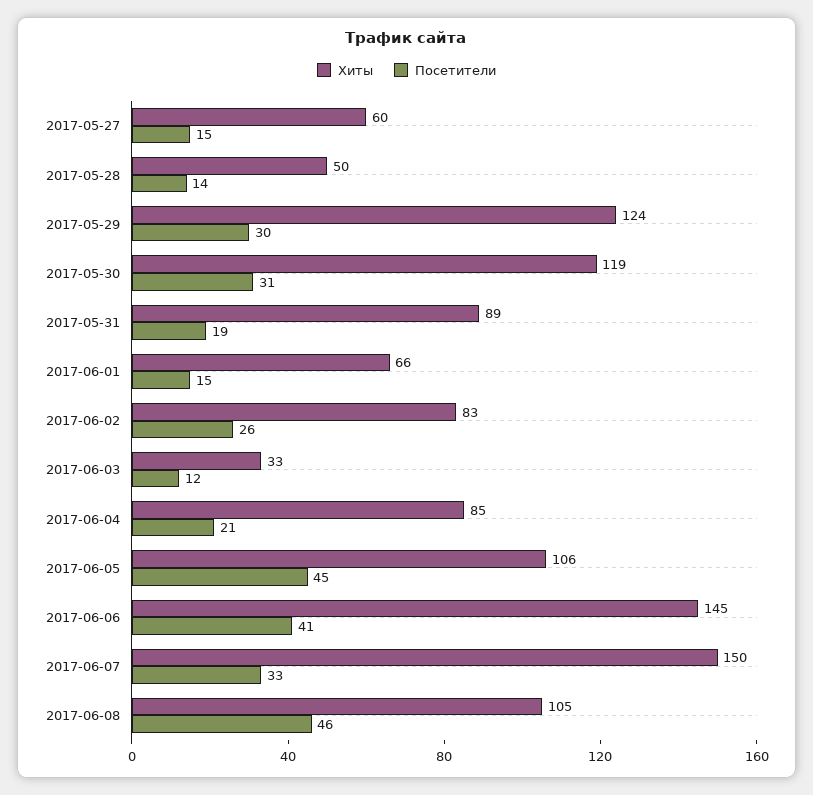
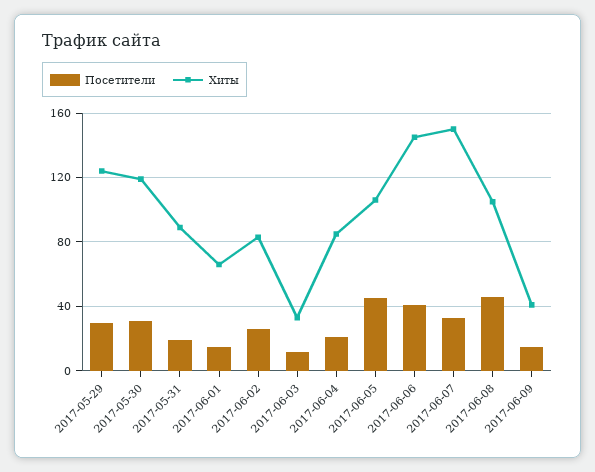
Хиты, 2017-05-27: 60 -> none
Посетители, 2017-05-27: 15 -> none
Хиты, 2017-05-28: 50 -> none
Посетители, 2017-05-28: 14 -> none
Посетители, 2017-06-09: none -> 15
Хиты, 2017-06-09: none -> 40

